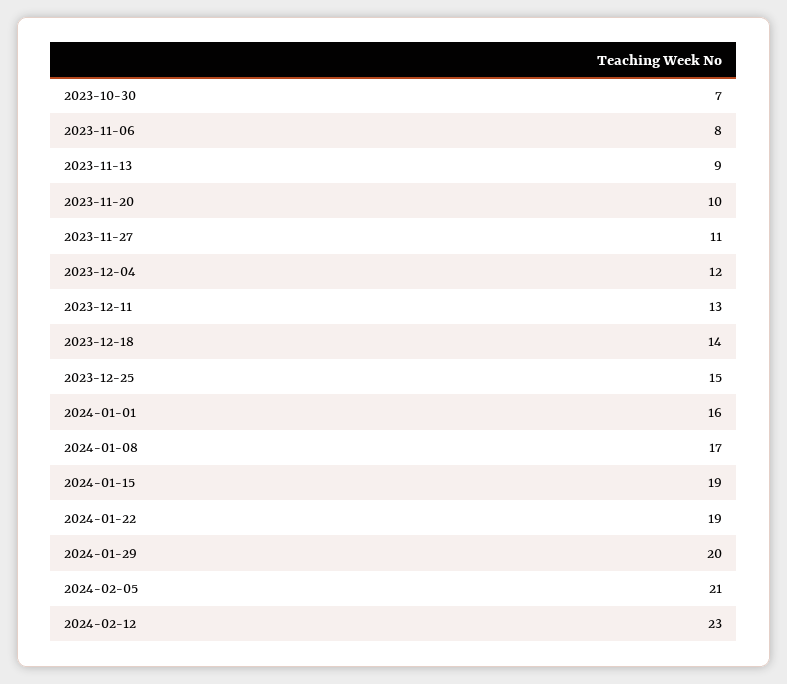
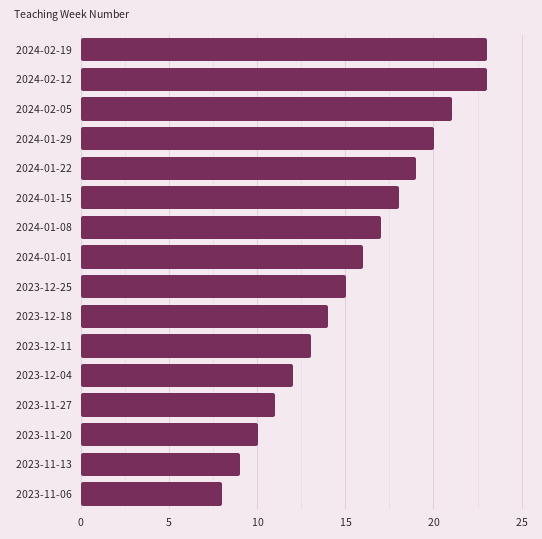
2023-10-30: 7 -> none
2024-01-15: 19 -> 18
2024-02-19: none -> 23

